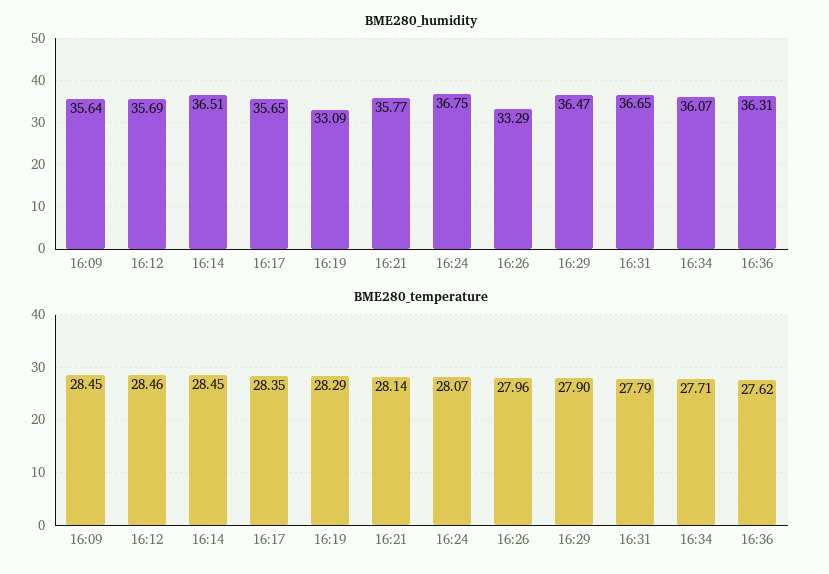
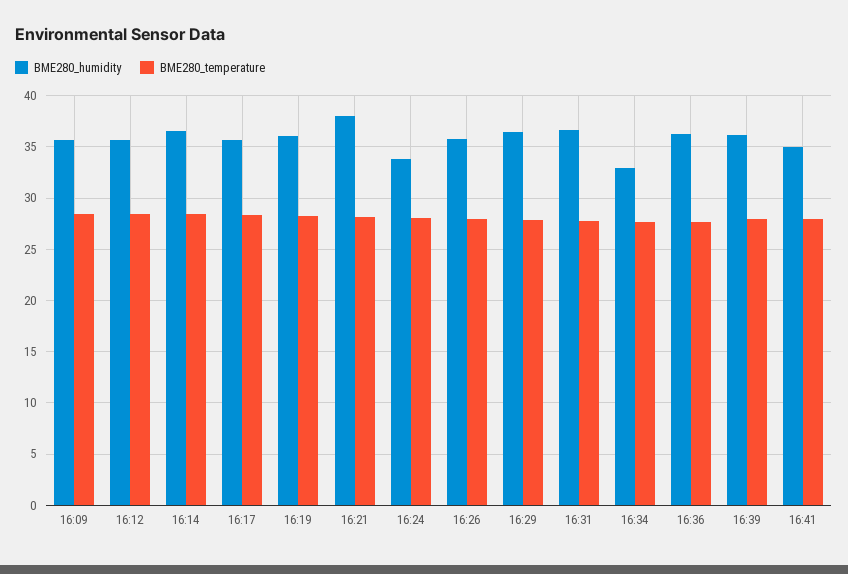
BME280_humidity, 16:19: 33.09 -> 36
BME280_humidity, 16:21: 35.77 -> 38
BME280_humidity, 16:24: 36.75 -> 34
BME280_humidity, 16:26: 33.29 -> 36
BME280_humidity, 16:34: 36.07 -> 33
BME280_humidity, 16:39: none -> 36
BME280_temperature, 16:39: none -> 28
BME280_humidity, 16:41: none -> 35
BME280_temperature, 16:41: none -> 28

